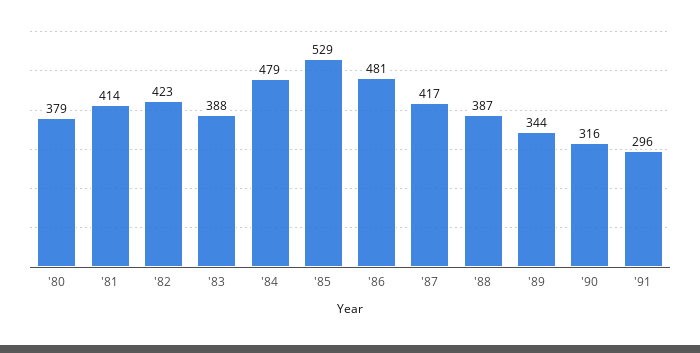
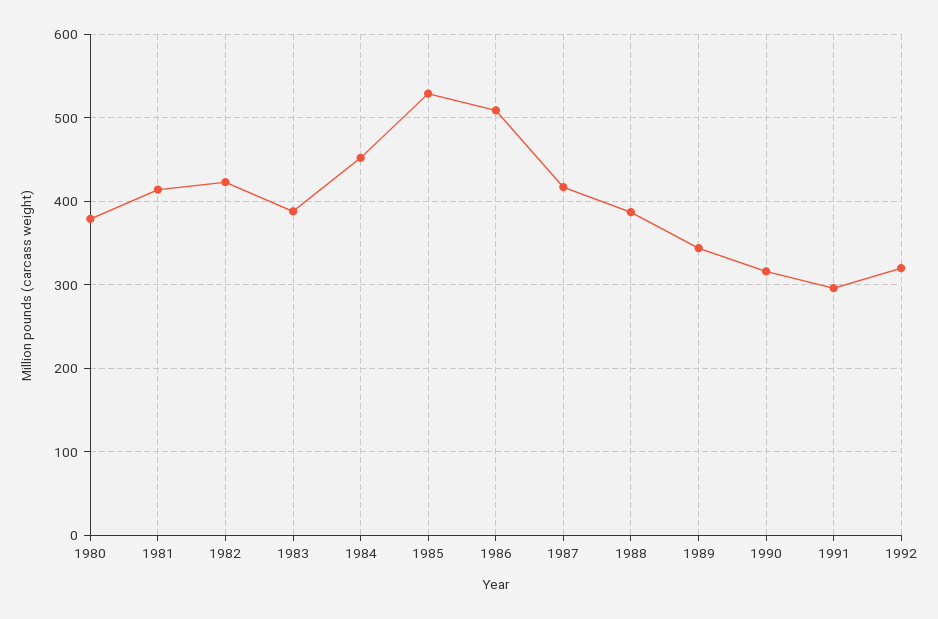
'84: 479 -> 450
'86: 481 -> 510
1992: none -> 320

